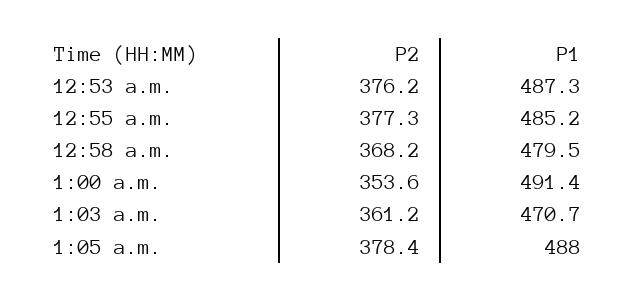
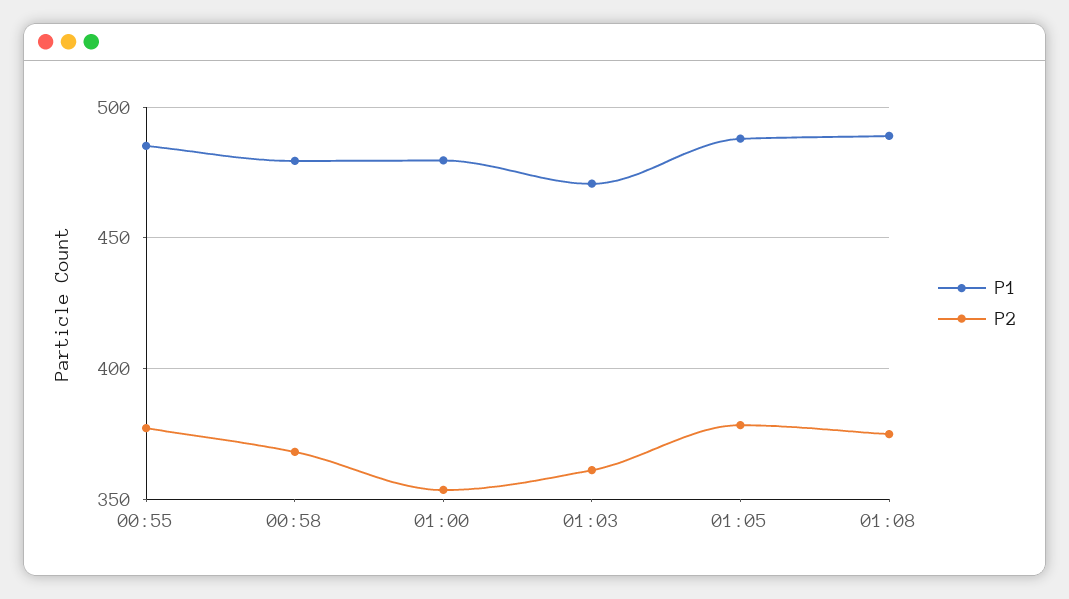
P2, 12:53 a.m.: 376.2 -> none
P1, 12:53 a.m.: 487.3 -> none
P1, 1:00 a.m.: 491.4 -> 480
P1, 01:08: none -> 490
P2, 01:08: none -> 375

